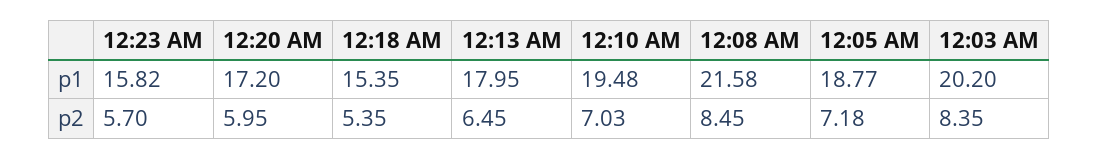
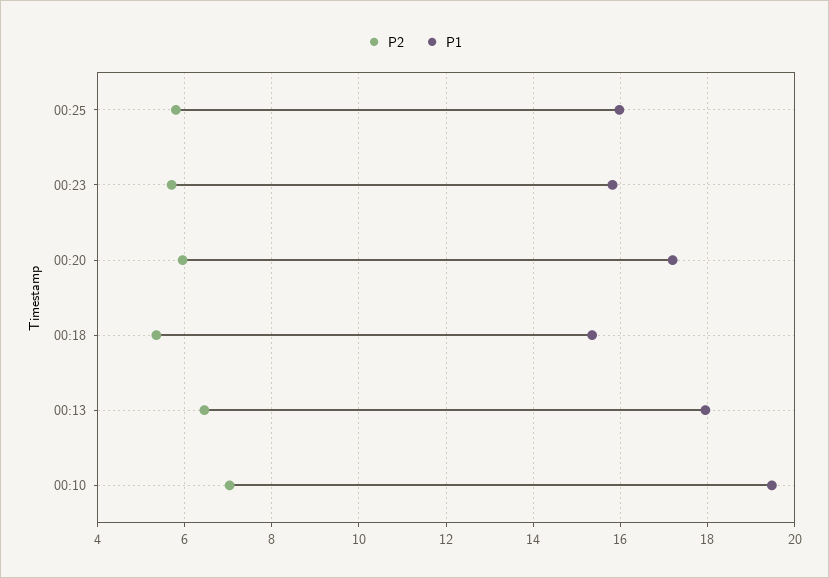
p1, 12:08 AM: 21.58 -> none
p1, 12:05 AM: 18.77 -> none
p1, 12:03 AM: 20.2 -> none
p2, 12:08 AM: 8.45 -> none
p2, 12:05 AM: 7.18 -> none
p2, 12:03 AM: 8.35 -> none
p2, 00:25: none -> 5.8
p1, 00:25: none -> 16

